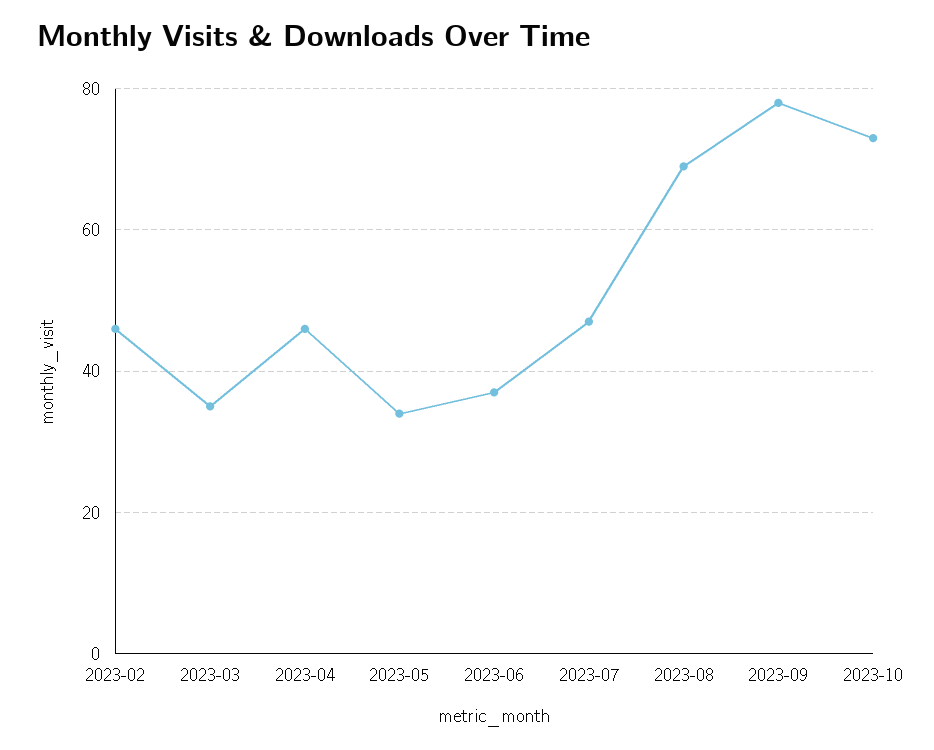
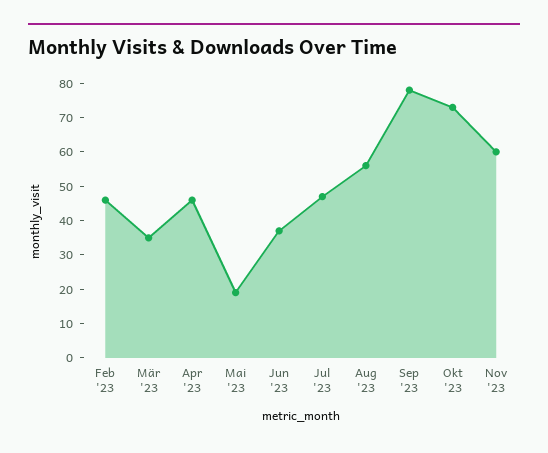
2023-05: 35 -> 20
2023-08: 70 -> 55
Nov '23: none -> 60

